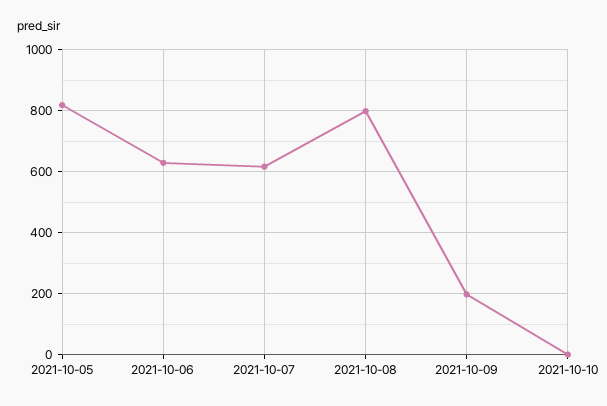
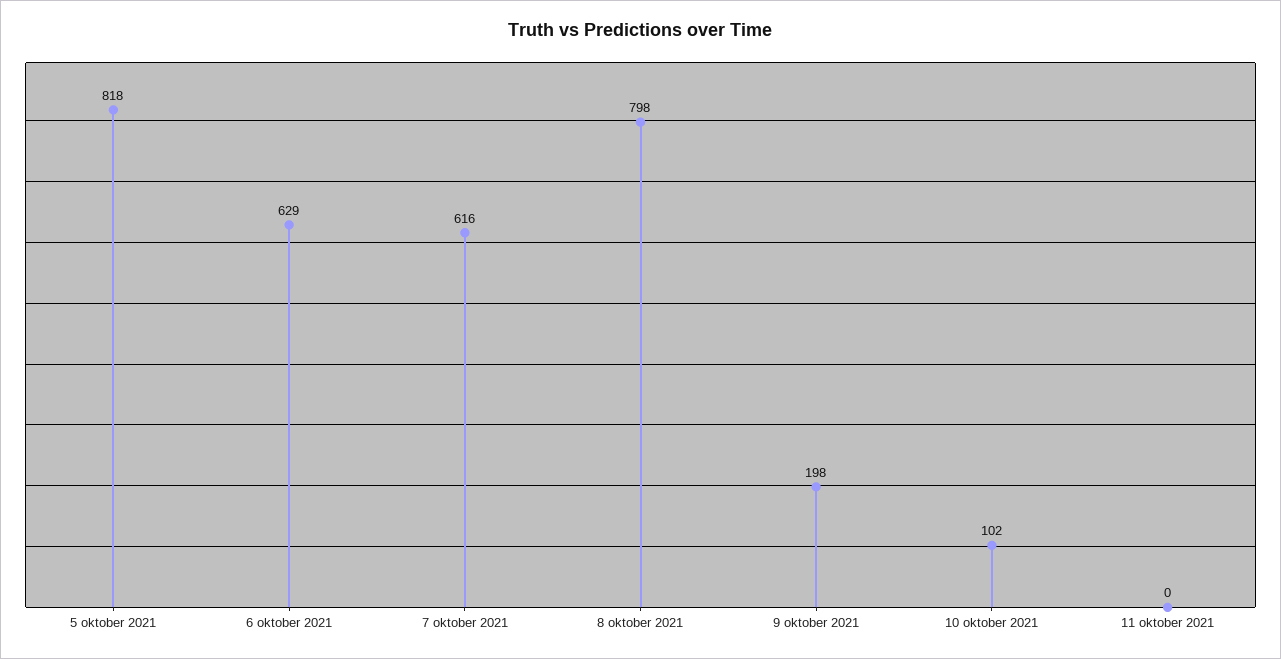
2021-10-10: 0 -> 102
11 oktober 2021: none -> 0

